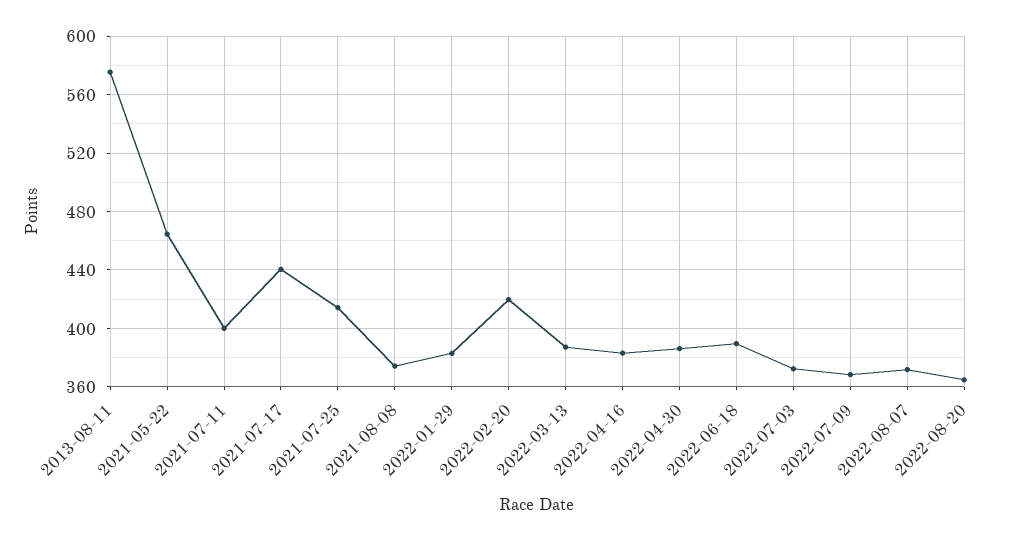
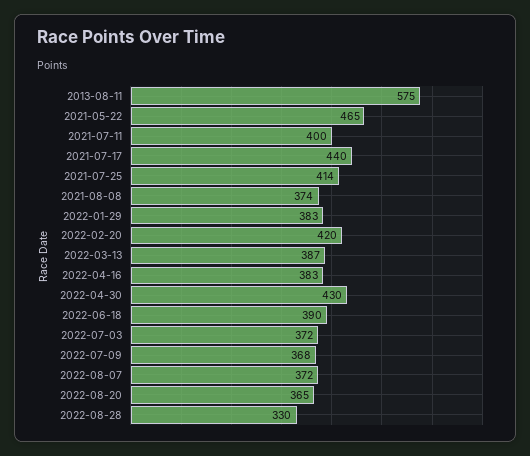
2022-04-30: 385 -> 430
2022-08-28: none -> 330

